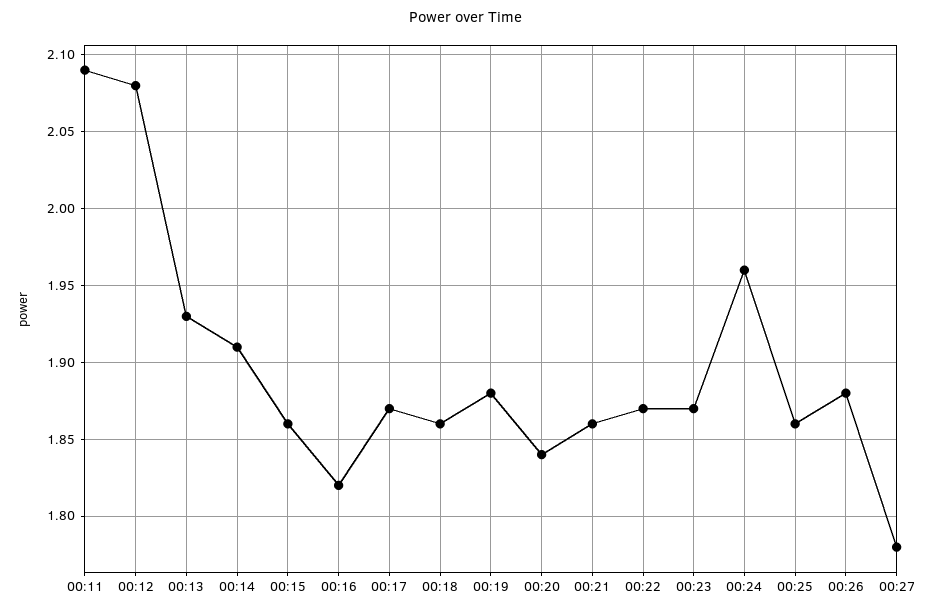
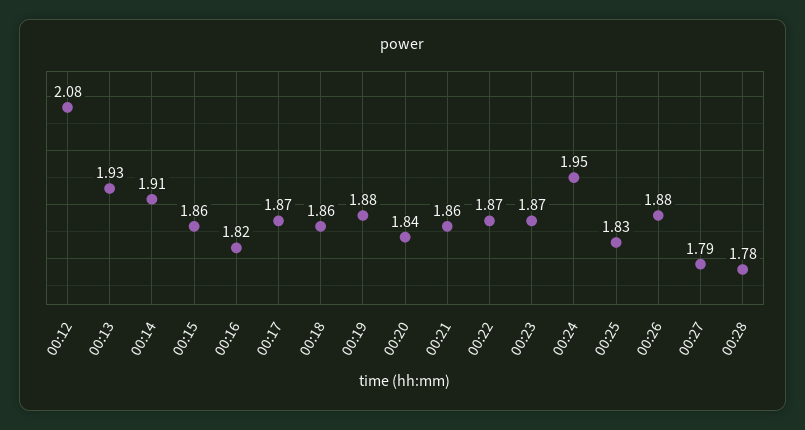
00:11: 2.09 -> none
00:24: 1.96 -> 1.95
00:25: 1.86 -> 1.83
00:27: 1.78 -> 1.79
00:28: none -> 1.78

